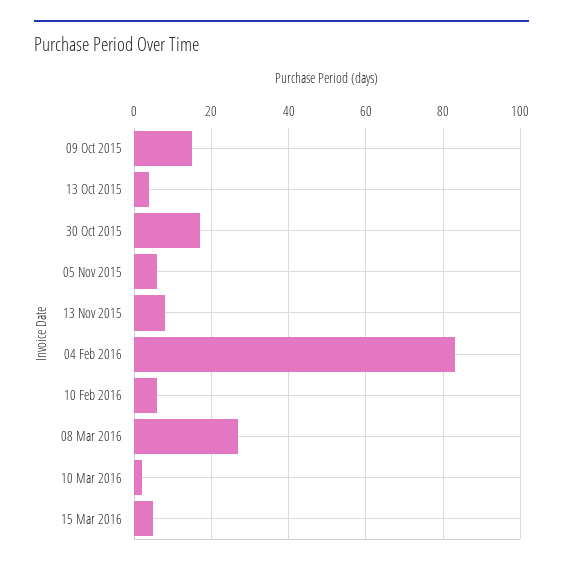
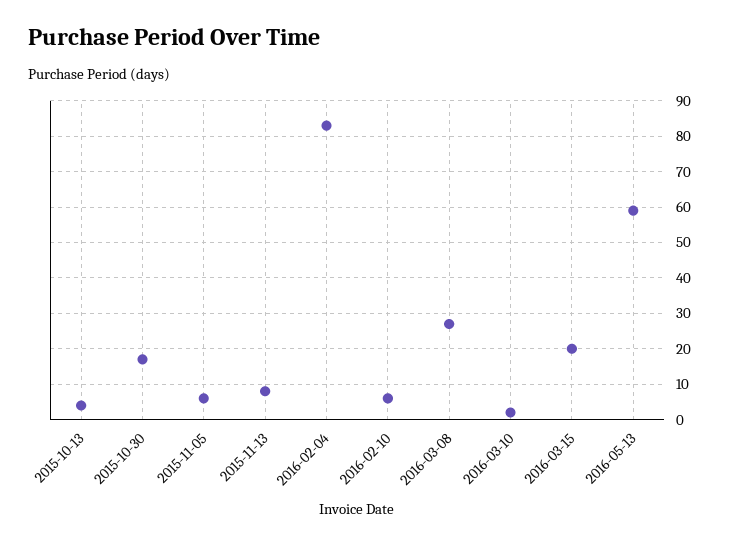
09 Oct 2015: 15 -> none
15 Mar 2016: 5 -> 20
2016-05-13: none -> 60

